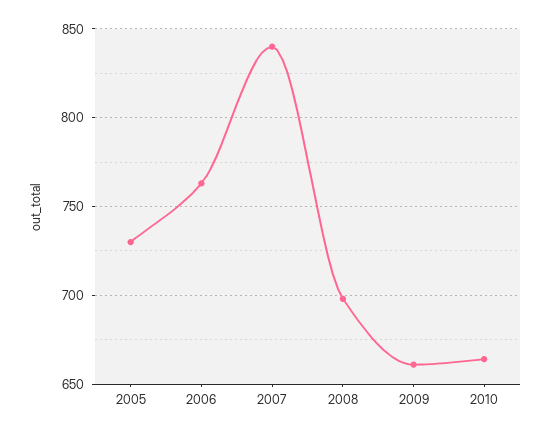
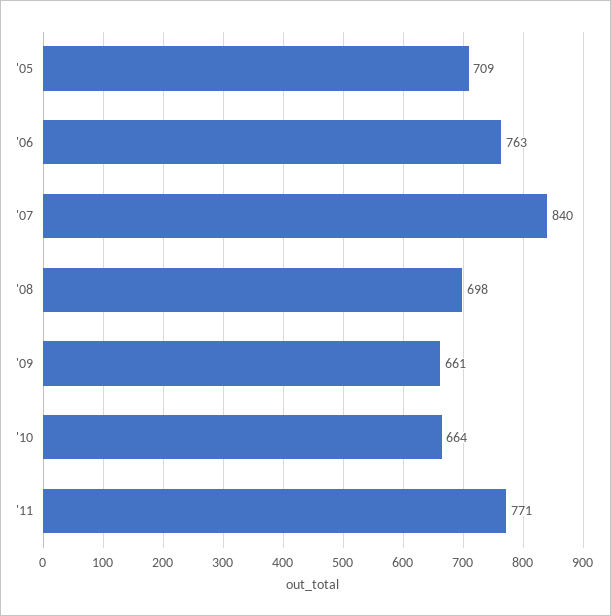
2005: 730 -> 709
'11: none -> 771

